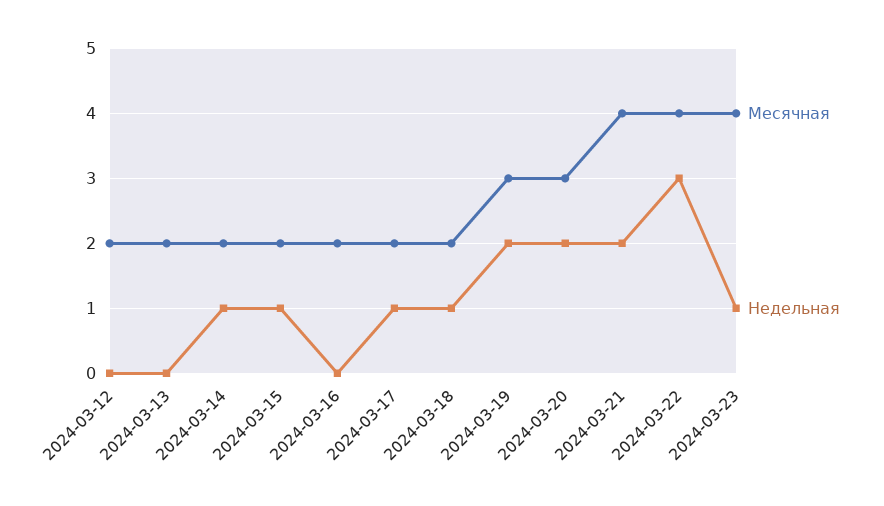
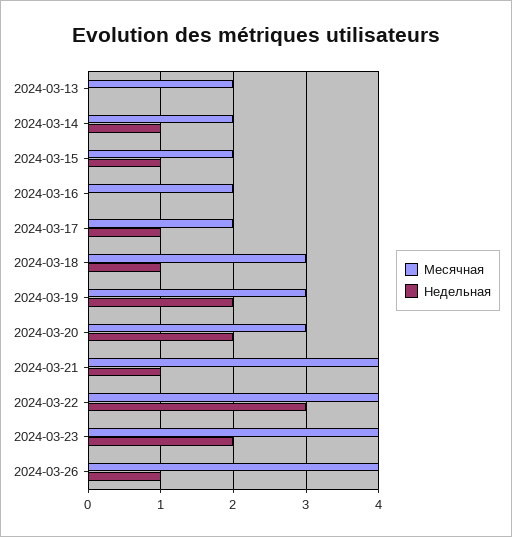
Месячная, 2024-03-12: 2 -> none
Недельная, 2024-03-12: 0 -> none
Месячная, 2024-03-18: 2 -> 3
Недельная, 2024-03-21: 2 -> 1
Недельная, 2024-03-23: 1 -> 2
Месячная, 2024-03-26: none -> 4
Недельная, 2024-03-26: none -> 1

